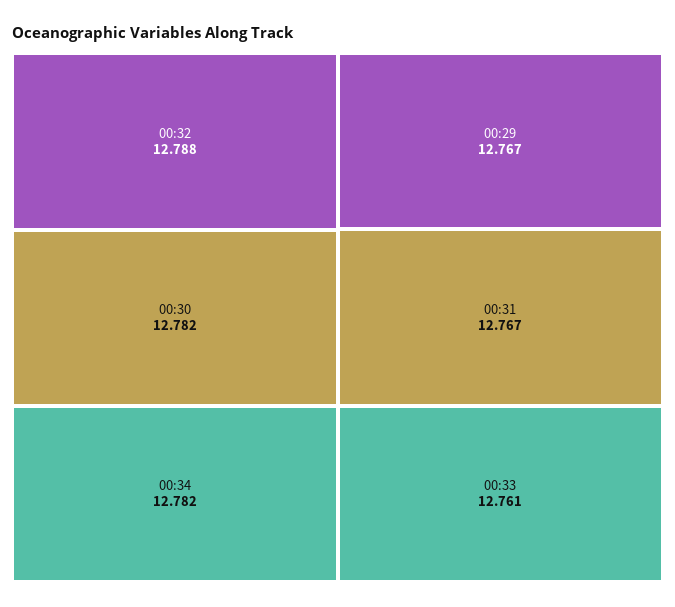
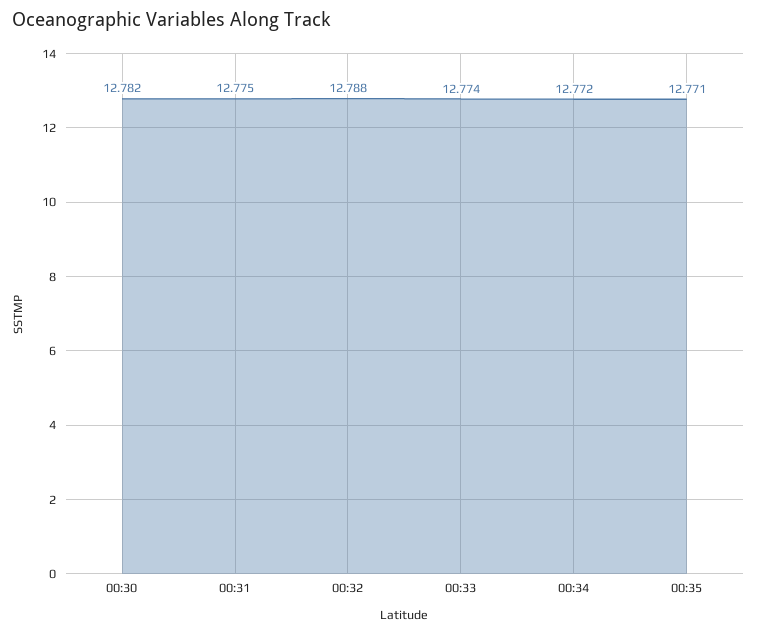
00:34: 12.782 -> 12.772
00:29: 12.767 -> none
00:31: 12.767 -> 12.775
00:33: 12.761 -> 12.774
00:35: none -> 12.771

